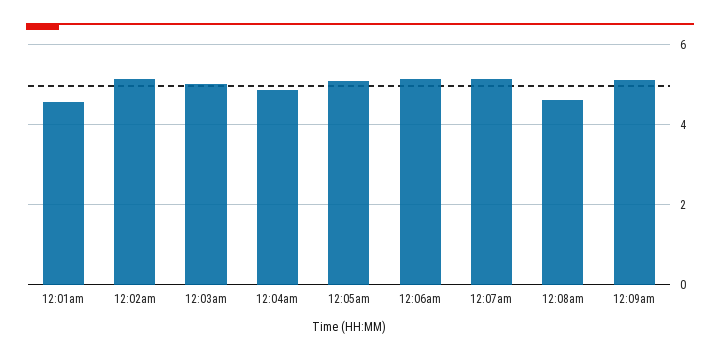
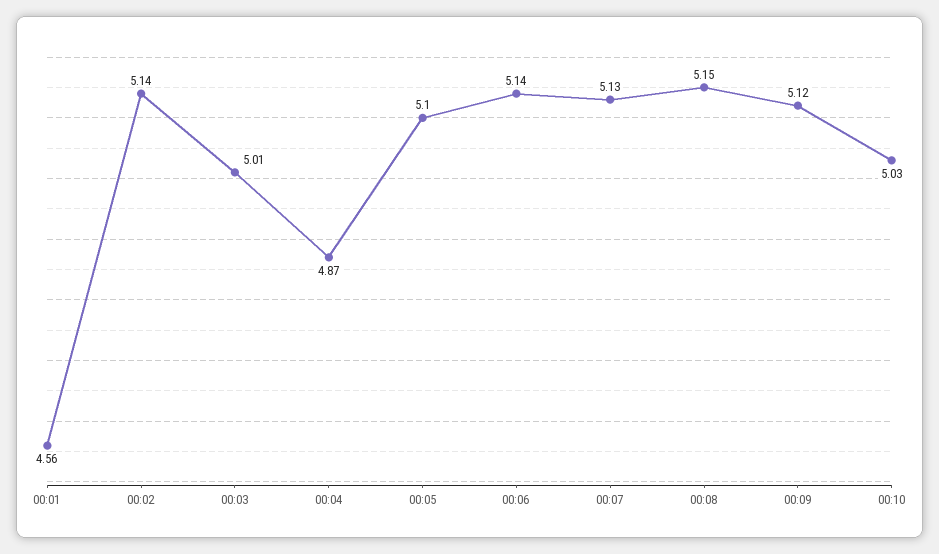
12:08am: 4.6 -> 5.15
00:10: none -> 5.03

